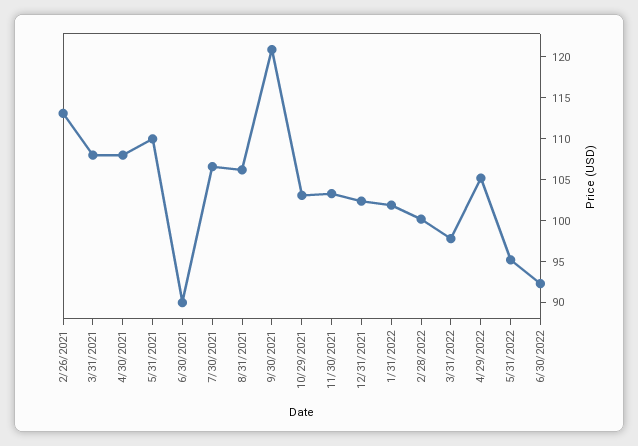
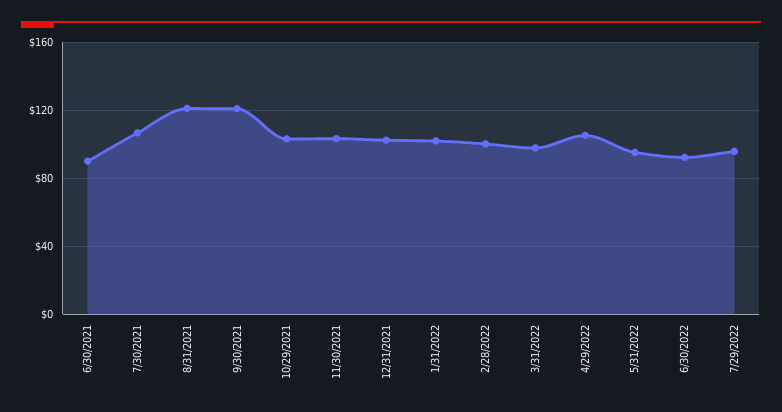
2/26/2021: 113 -> none
3/31/2021: 108 -> none
4/30/2021: 108 -> none
5/31/2021: 110 -> none
8/31/2021: 106 -> 120
7/29/2022: none -> 95

